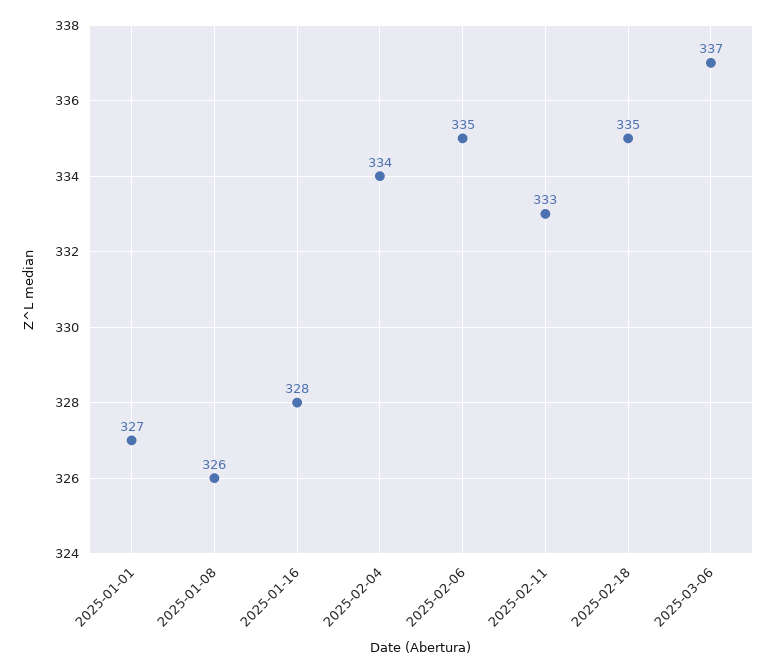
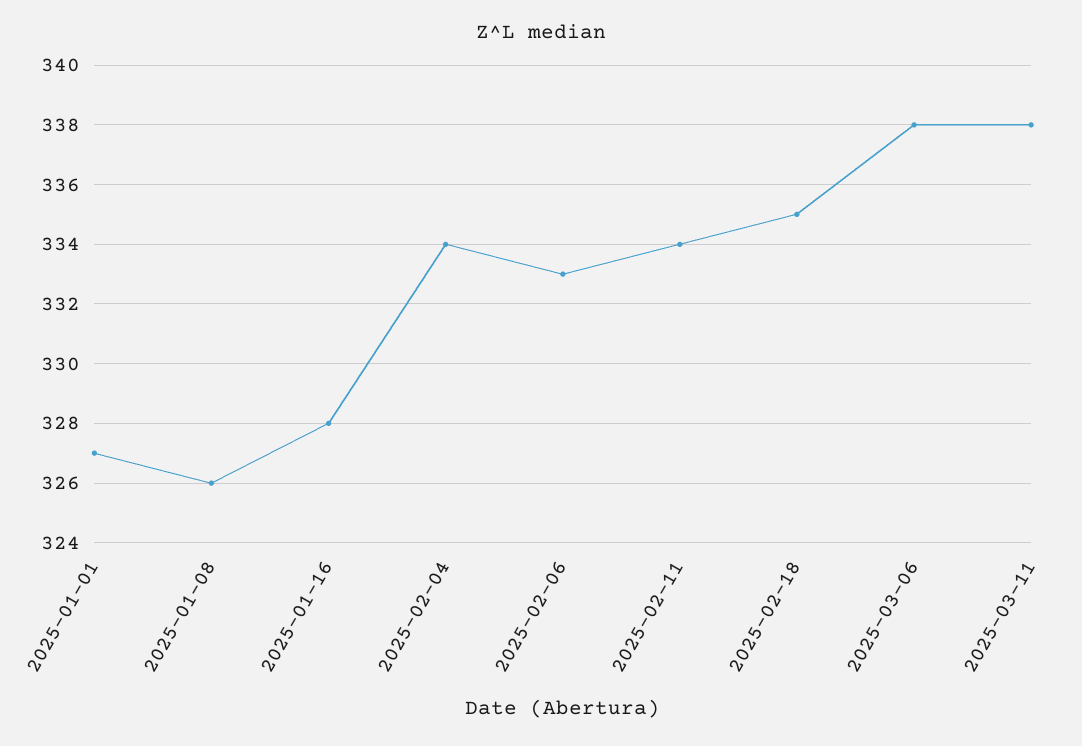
2025-02-06: 335 -> 333
2025-02-11: 333 -> 334
2025-03-06: 337 -> 338
2025-03-11: none -> 338

